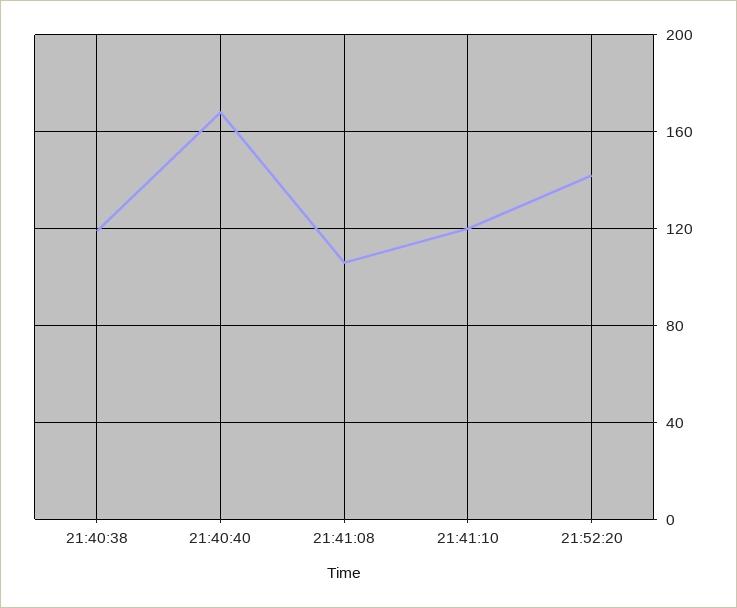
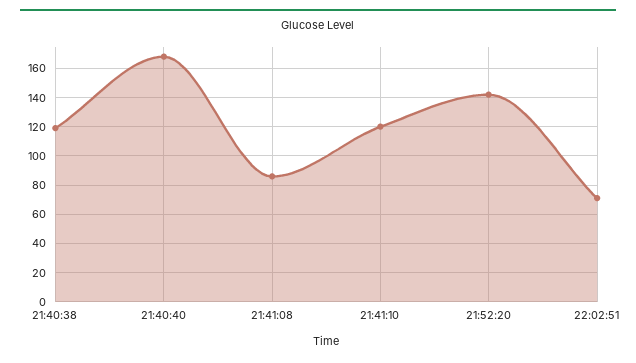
21:41:08: 105 -> 85
22:02:51: none -> 70

